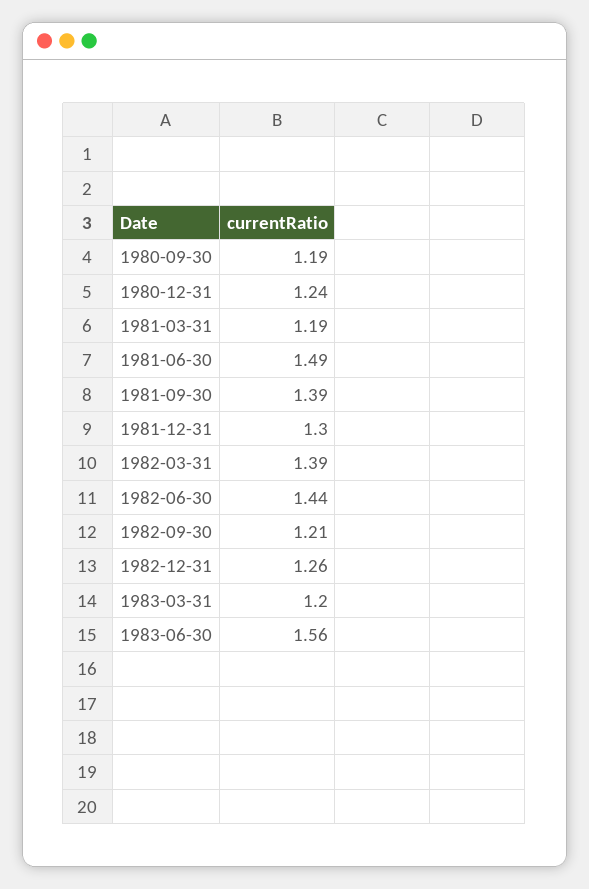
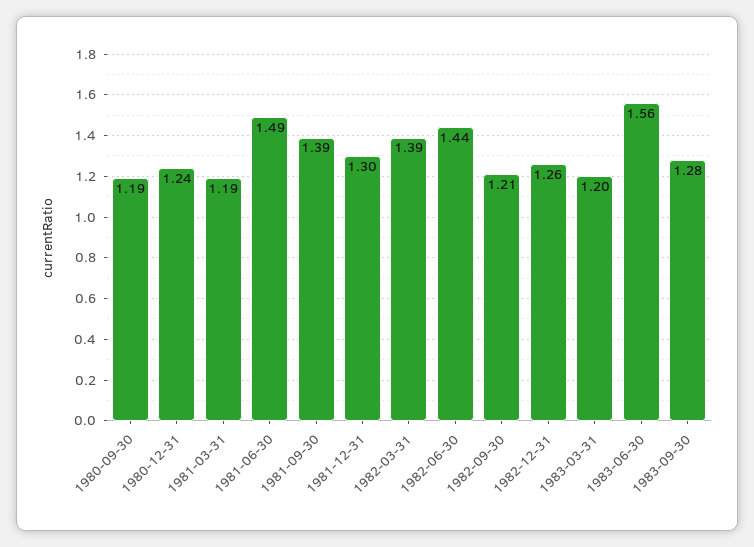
1983-09-30: none -> 1.28

